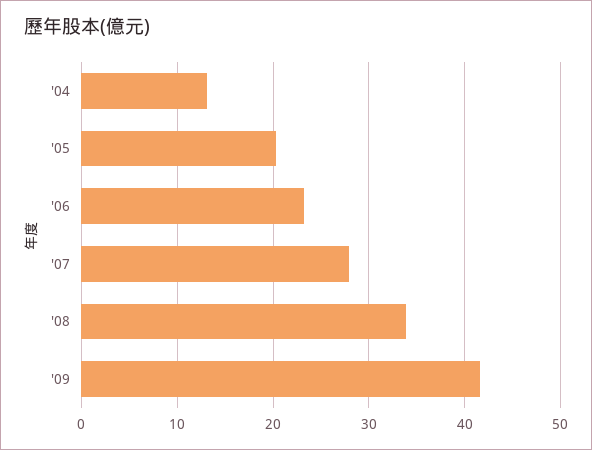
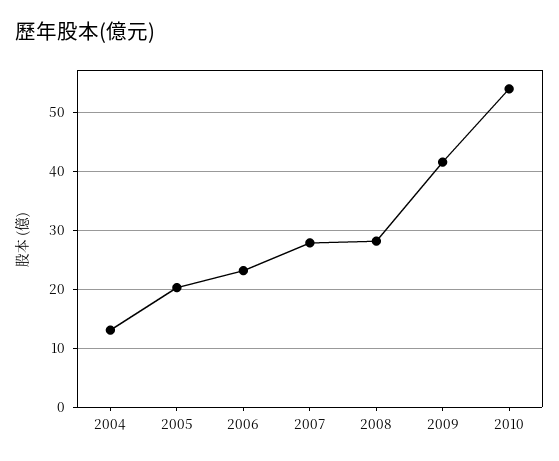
'08: 34 -> 28
2010: none -> 54

